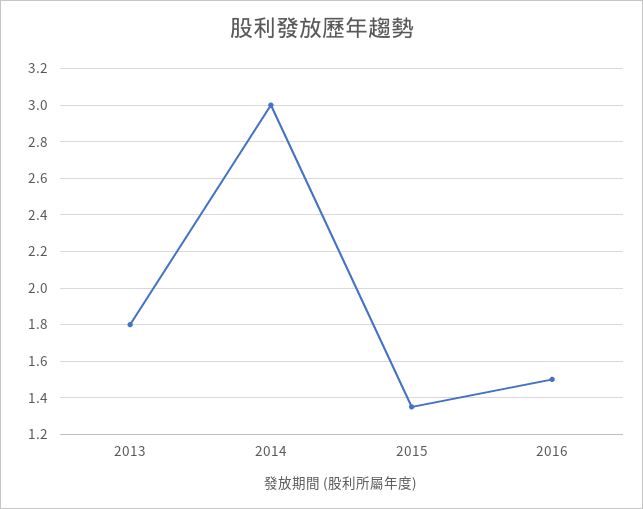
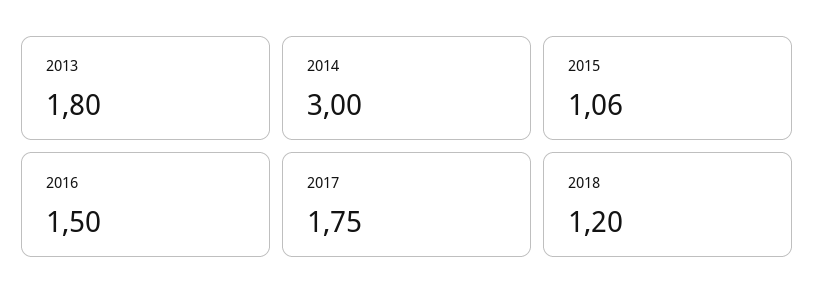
2015: 1.35 -> 1.06
2017: none -> 1.75
2018: none -> 1.2

